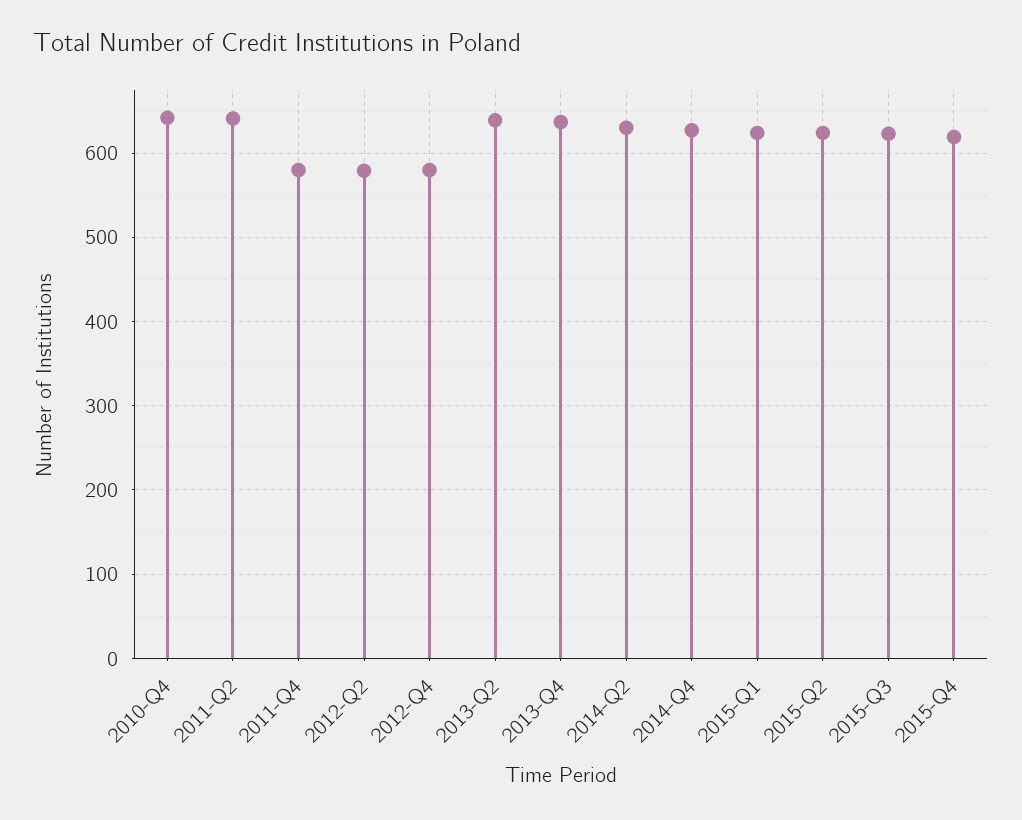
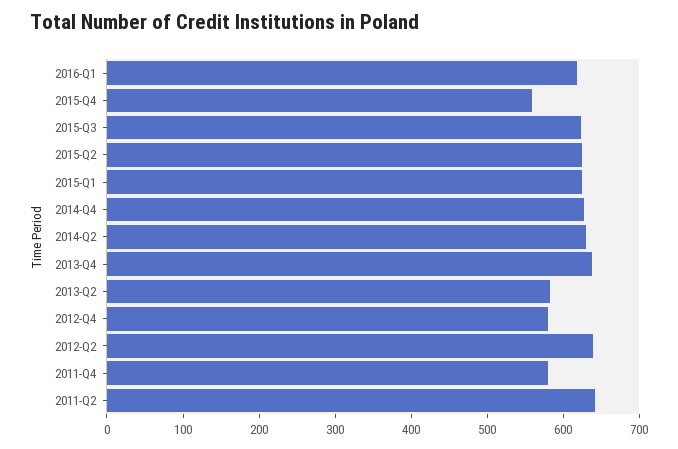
2010-Q4: 640 -> none
2012-Q2: 580 -> 640
2013-Q2: 640 -> 580
2015-Q4: 620 -> 560
2016-Q1: none -> 620

